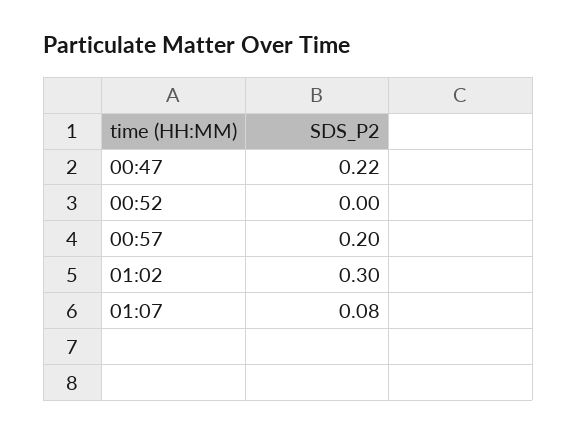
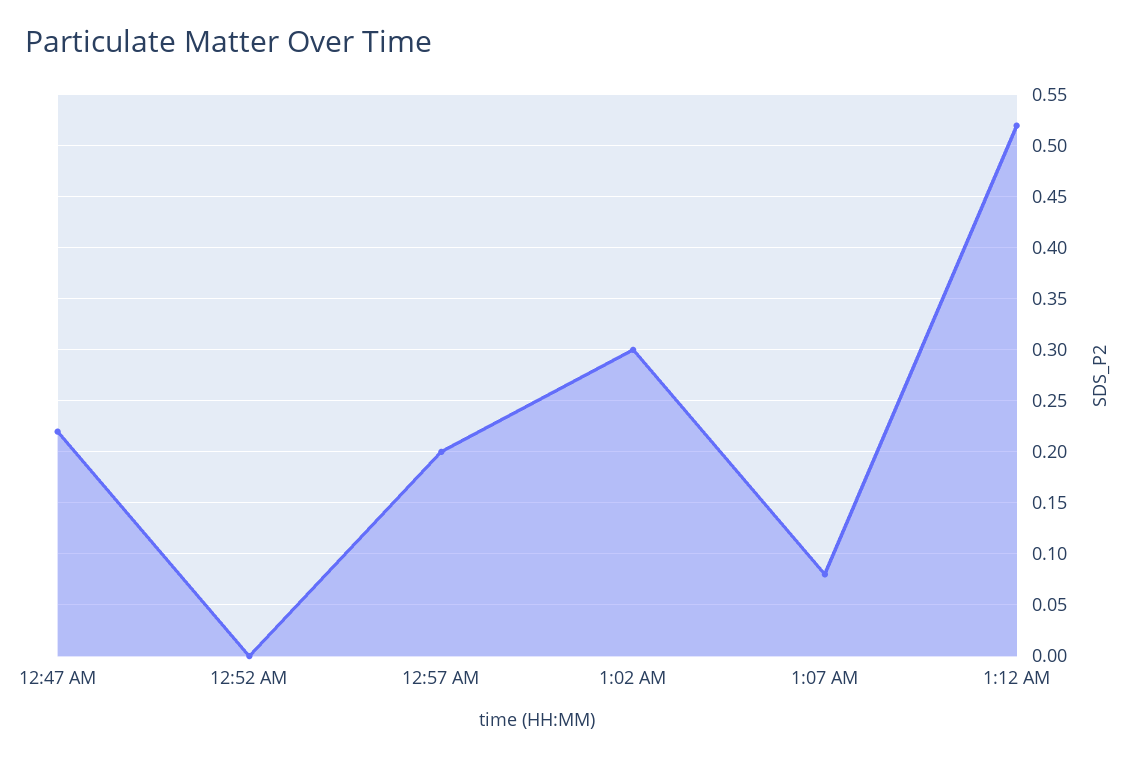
1:12 AM: none -> 0.52

